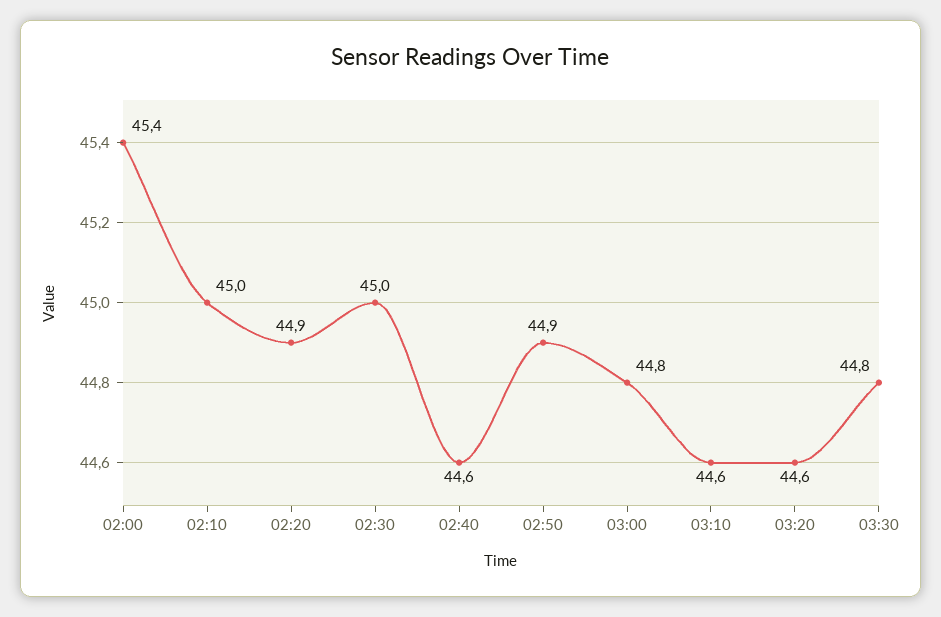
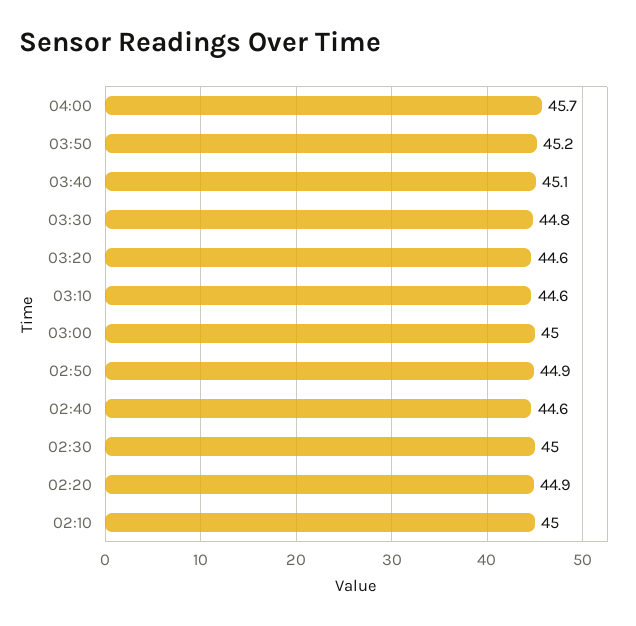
02:00: 45.4 -> none
03:00: 44.8 -> 45
04:00: none -> 45.7
03:50: none -> 45.2
03:40: none -> 45.1

